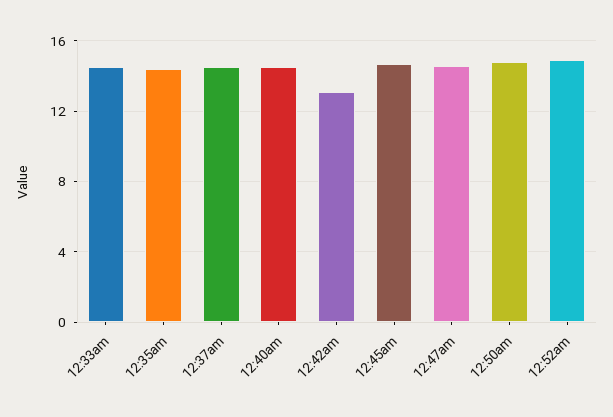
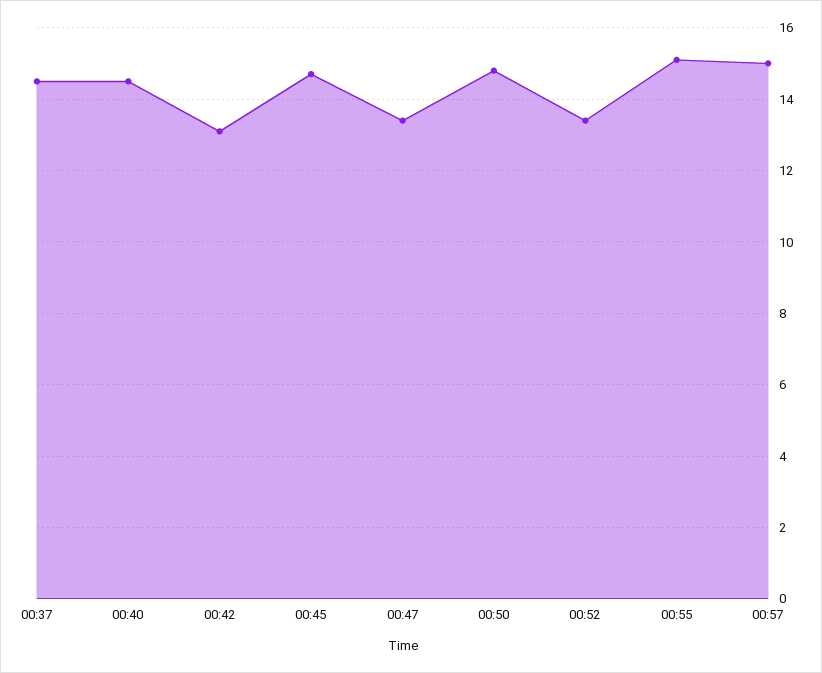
12:33am: 14.5 -> none
12:35am: 14.5 -> none
12:47am: 14.5 -> 13.5
12:52am: 15 -> 13.5
00:55: none -> 15
00:57: none -> 15

